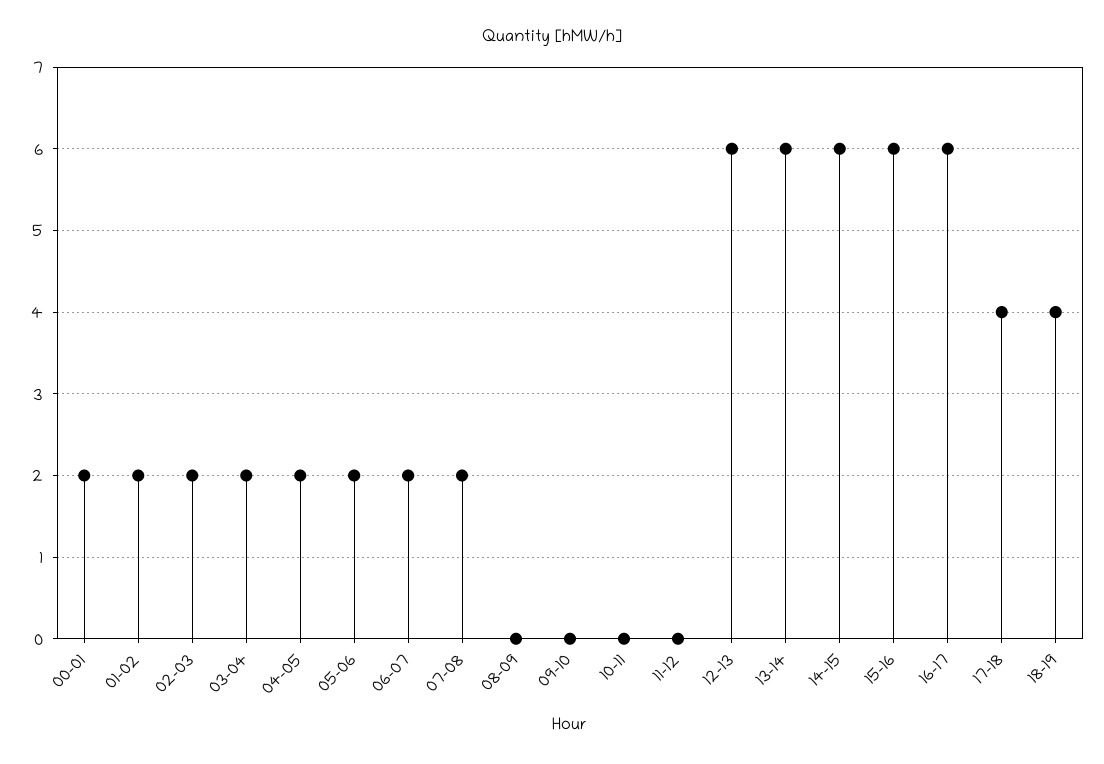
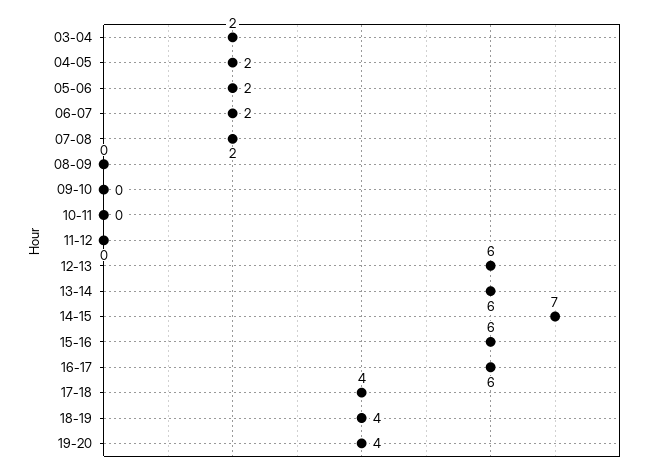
00-01: 2 -> none
01-02: 2 -> none
02-03: 2 -> none
14-15: 6 -> 7
19-20: none -> 4

